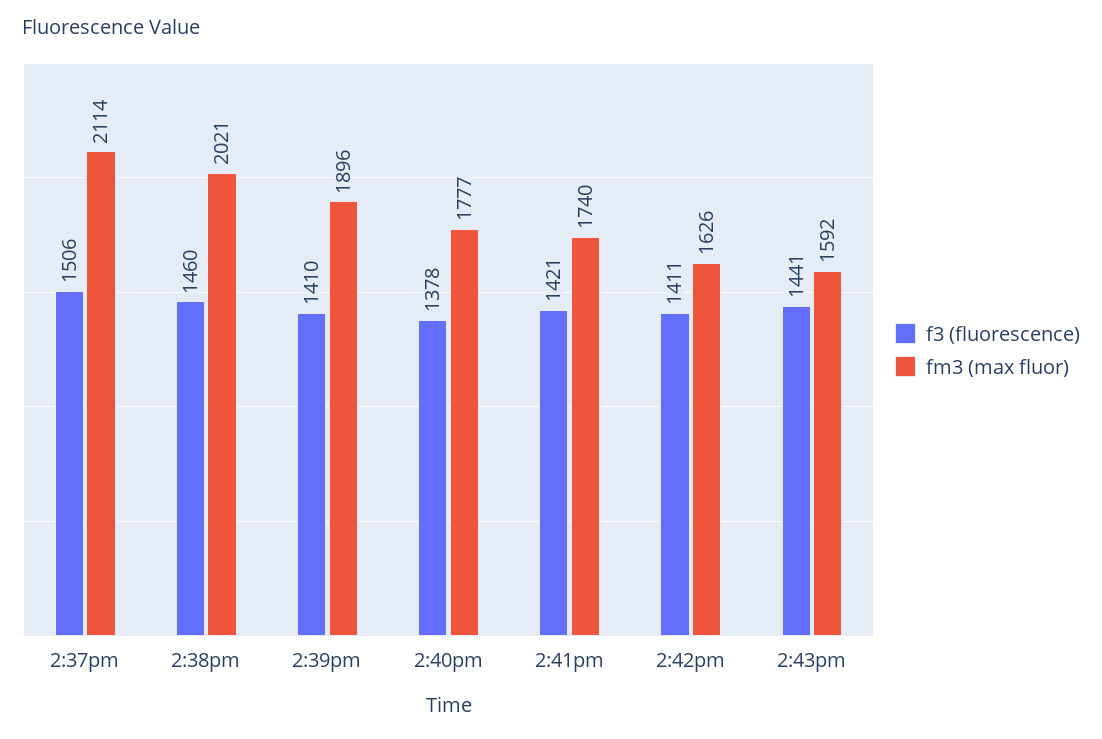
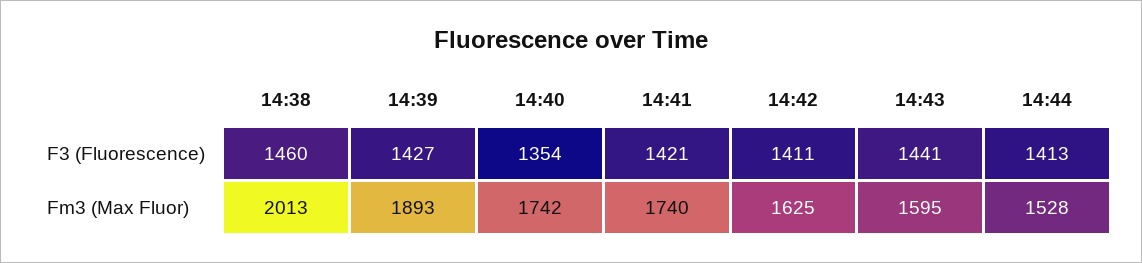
f3 (fluorescence), 2:37pm: 1506 -> none
fm3 (max fluor), 2:37pm: 2114 -> none
fm3 (max fluor), 2:38pm: 2021 -> 2013
f3 (fluorescence), 2:39pm: 1410 -> 1427
fm3 (max fluor), 2:39pm: 1896 -> 1893
f3 (fluorescence), 2:40pm: 1378 -> 1354
fm3 (max fluor), 2:40pm: 1777 -> 1742
fm3 (max fluor), 2:42pm: 1626 -> 1625
fm3 (max fluor), 2:43pm: 1592 -> 1595
f3 (fluorescence), 14:44: none -> 1413
fm3 (max fluor), 14:44: none -> 1528

